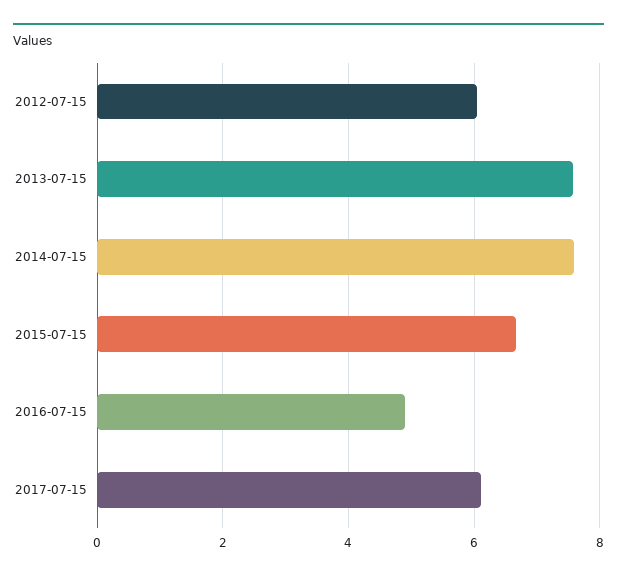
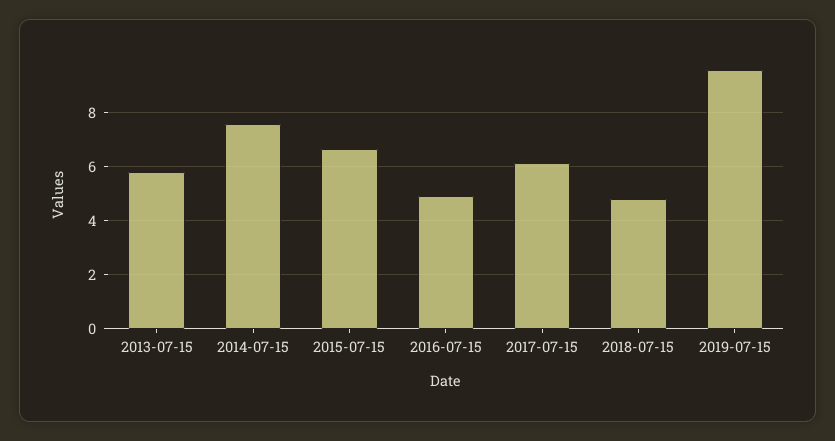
2012-07-15: 6 -> none
2013-07-15: 7.6 -> 5.75
2018-07-15: none -> 4.75
2019-07-15: none -> 9.5

